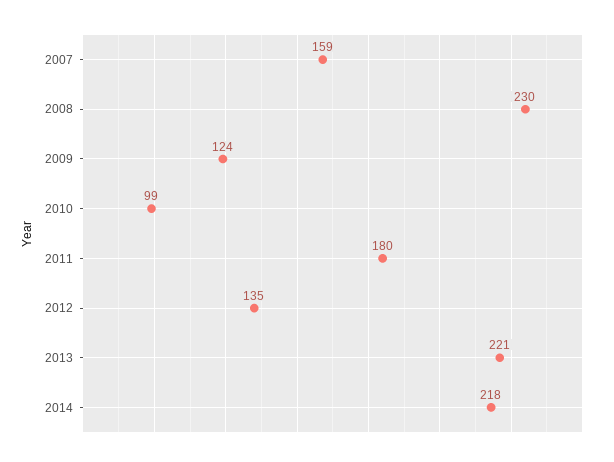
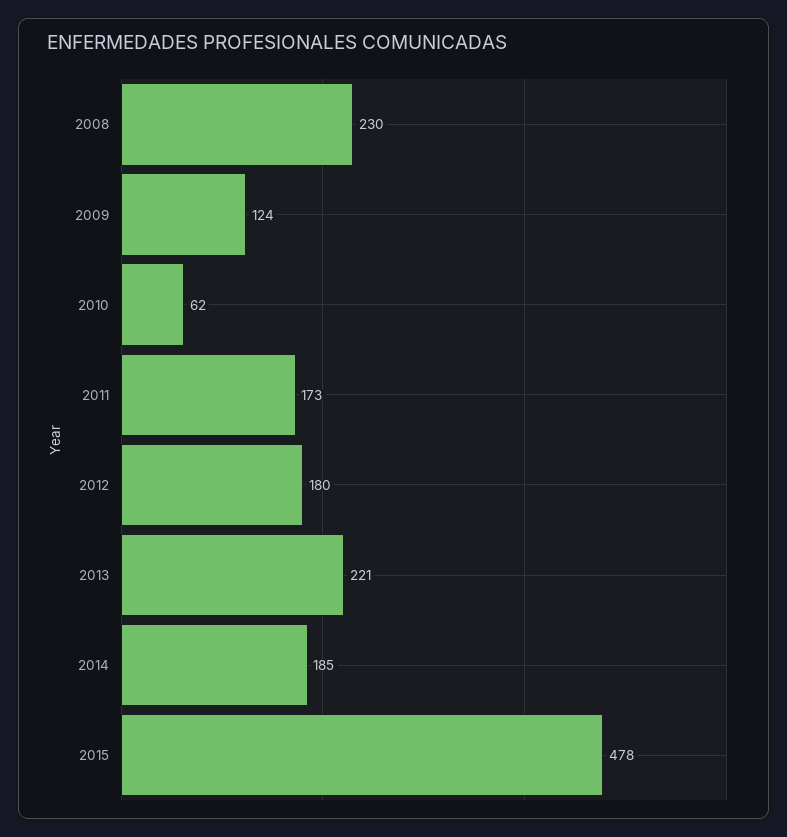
2007: 159 -> none
2010: 99 -> 62
2011: 180 -> 173
2012: 135 -> 180
2014: 218 -> 185
2015: none -> 478

